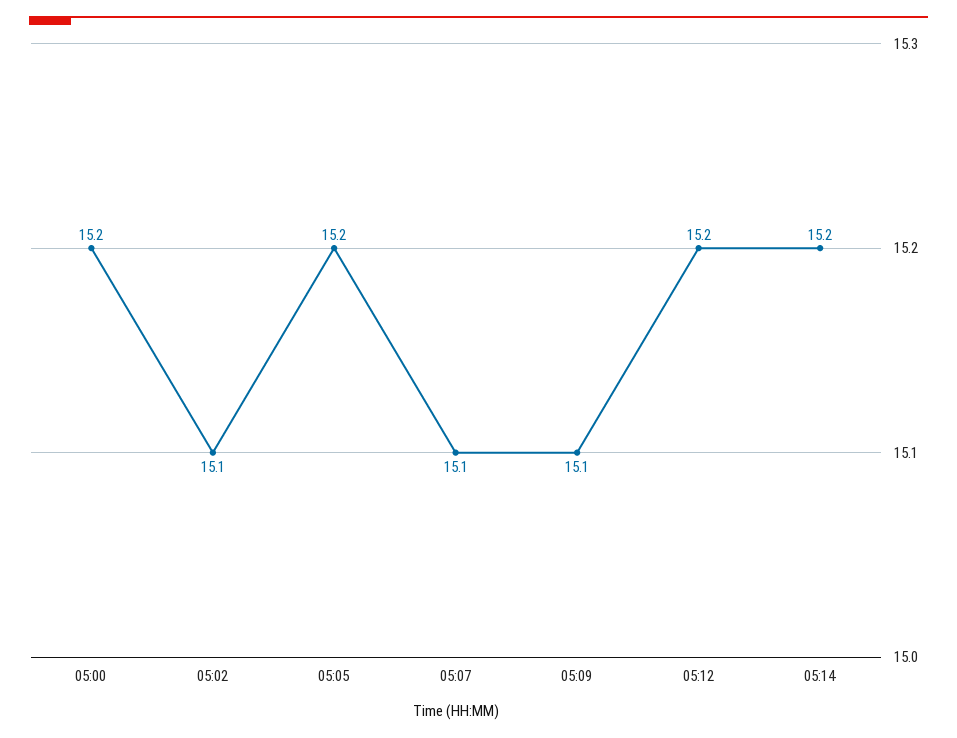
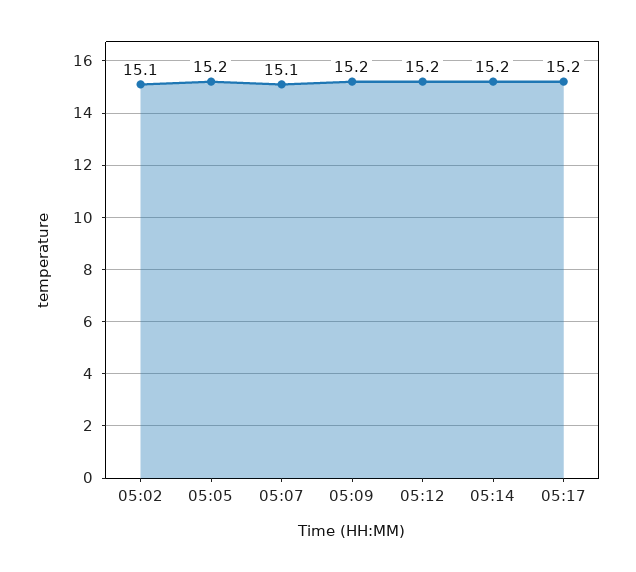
05:00: 15.2 -> none
05:09: 15.1 -> 15.2
05:17: none -> 15.2

